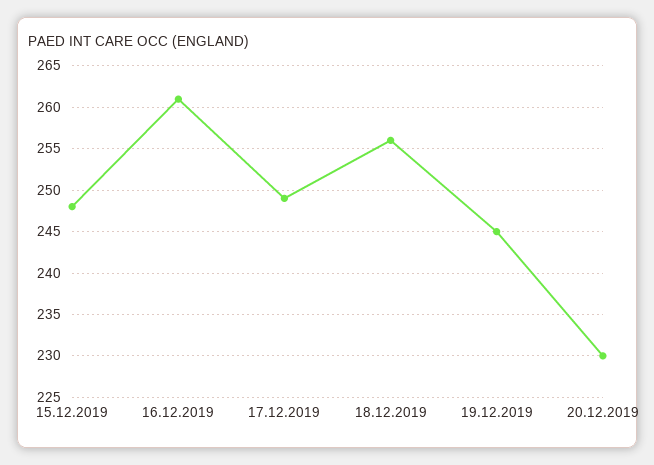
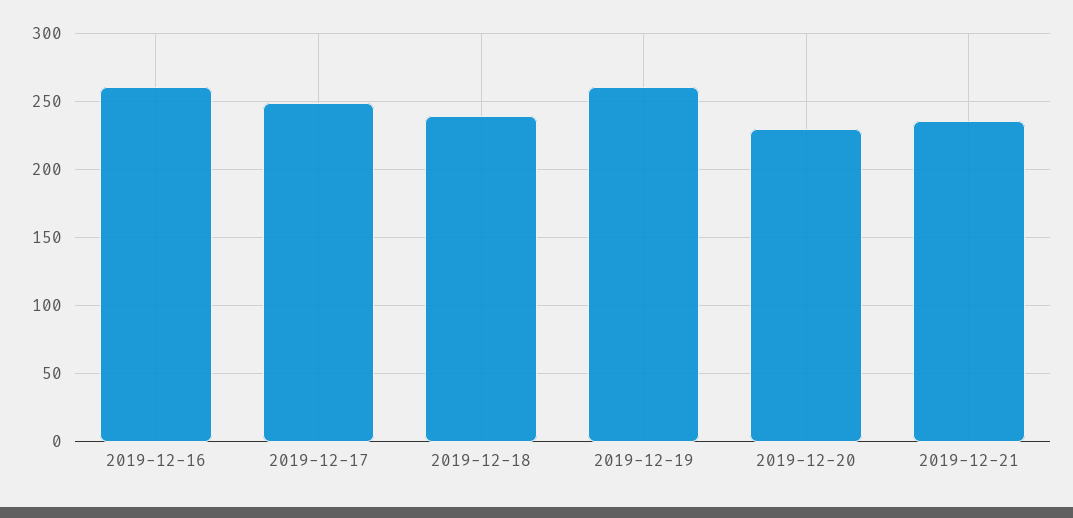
15.12.2019: 248 -> none
18.12.2019: 256 -> 240
19.12.2019: 245 -> 260
2019-12-21: none -> 235

